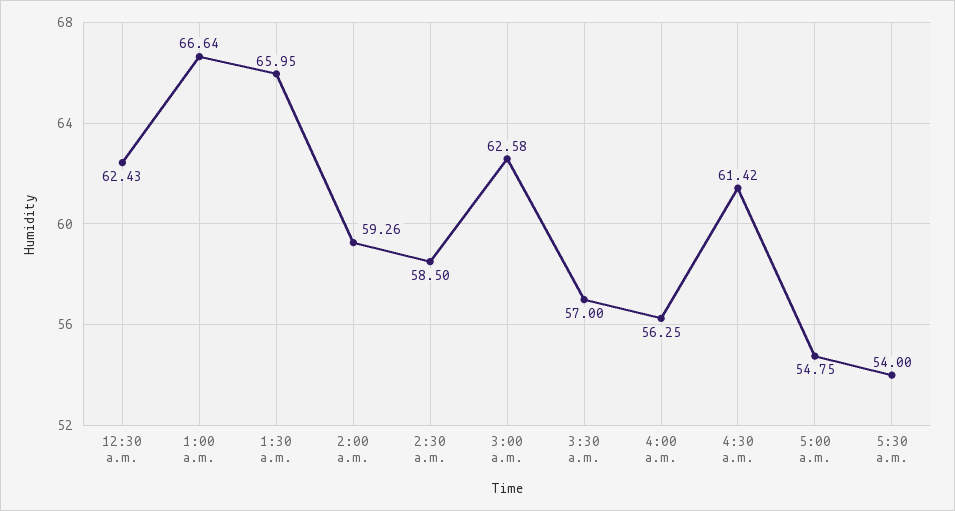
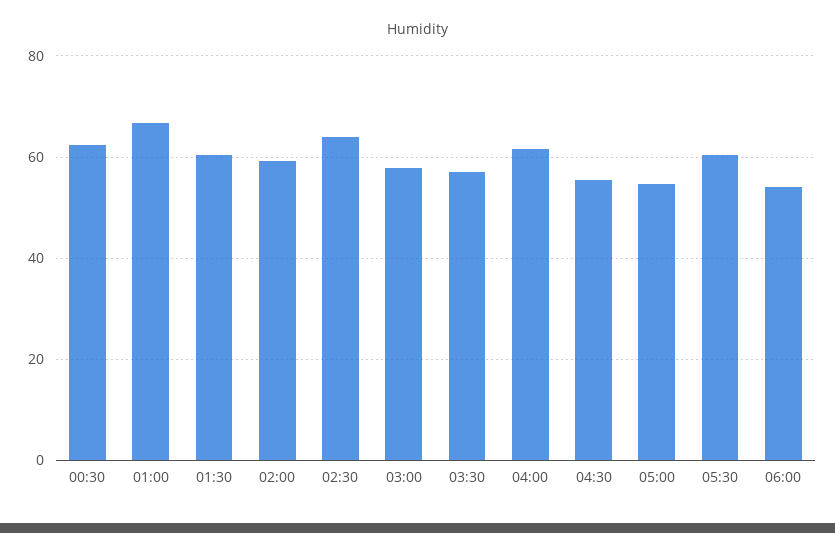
1:30 a.m.: 65.95 -> 60
2:30 a.m.: 58.5 -> 64
3:00 a.m.: 62.58 -> 58
4:00 a.m.: 56.25 -> 62
4:30 a.m.: 61.42 -> 56
5:30 a.m.: 54 -> 60
06:00: none -> 54

